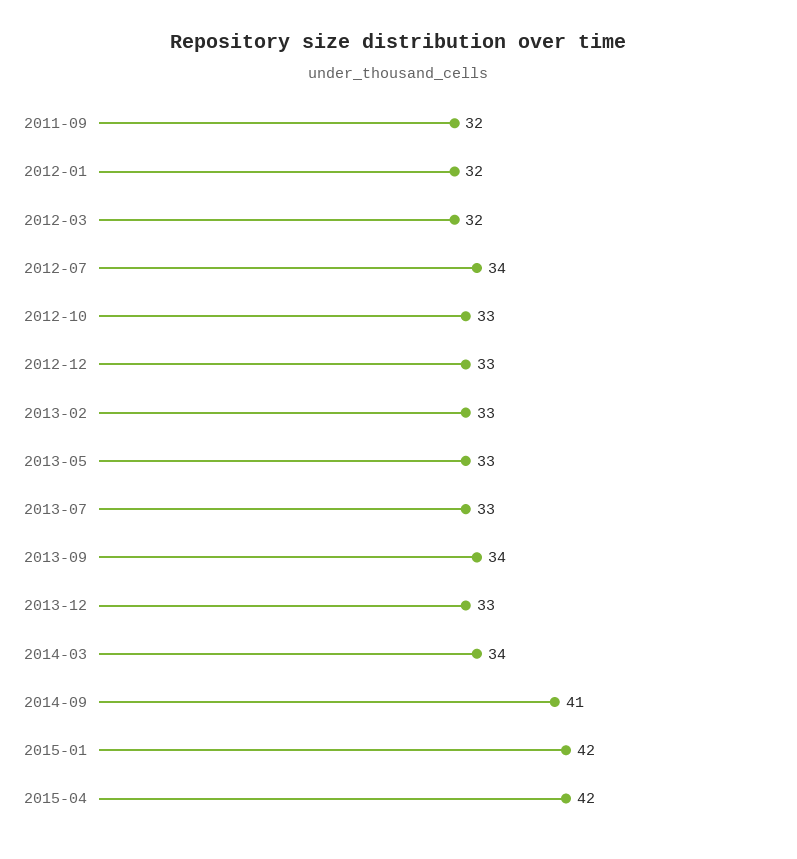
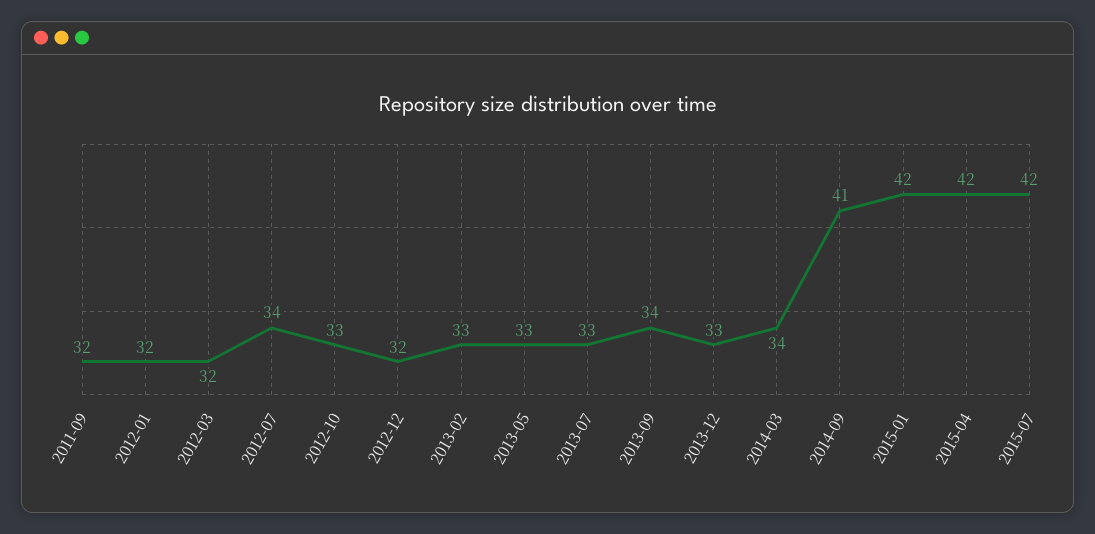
2012-12: 33 -> 32
2015-07: none -> 42

